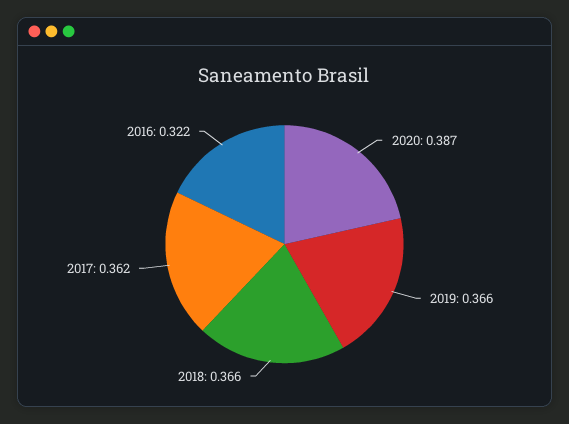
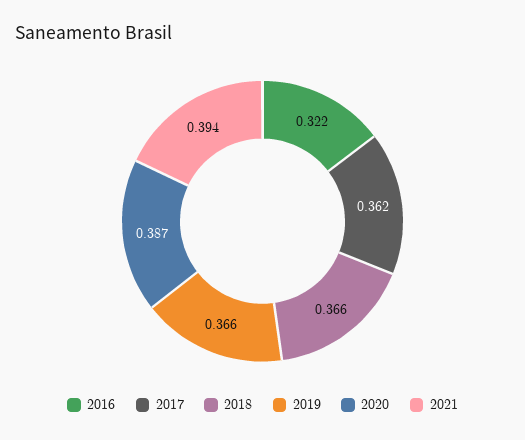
2021: none -> 0.394

